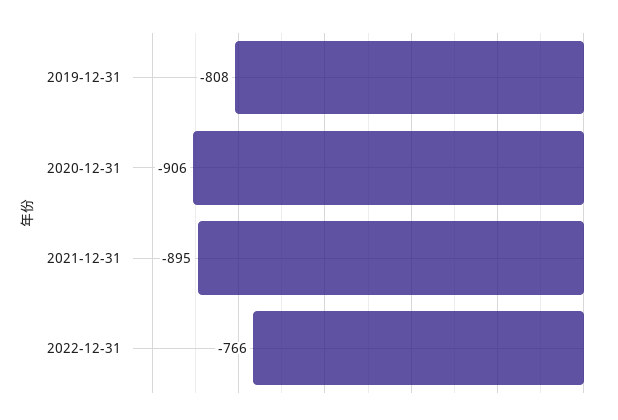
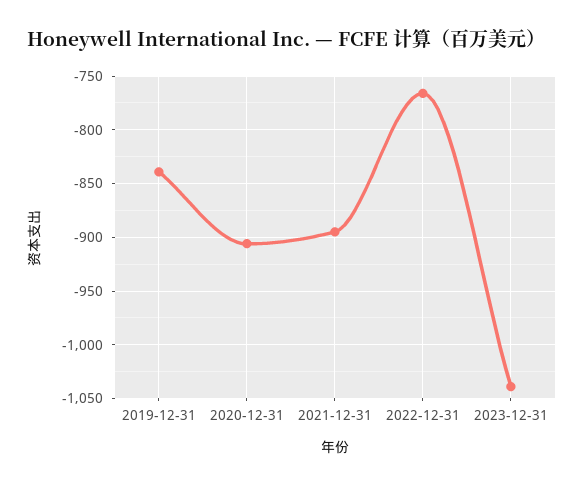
2019-12-31: -808 -> -840
2023-12-31: none -> -1040

